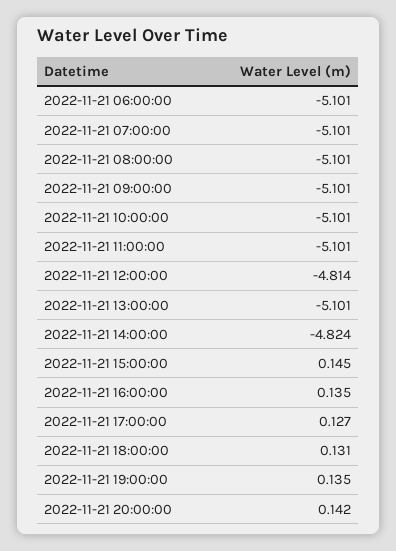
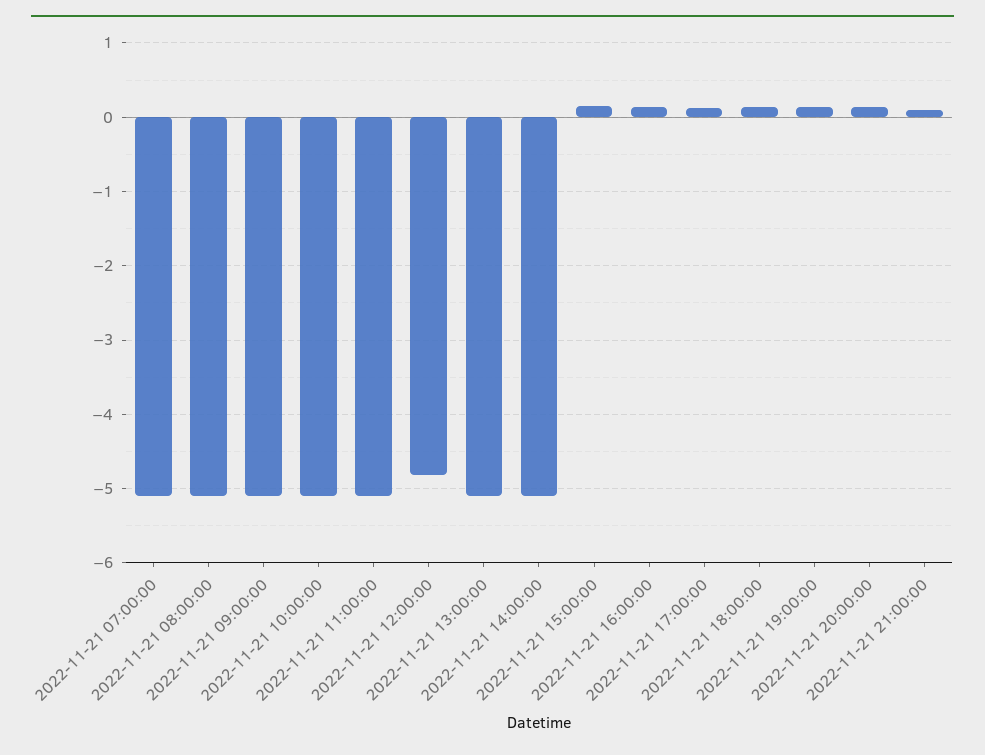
2022-11-21 06:00:00: -5.101 -> none
2022-11-21 14:00:00: -4.824 -> -5.1
2022-11-21 21:00:00: none -> 0.1

